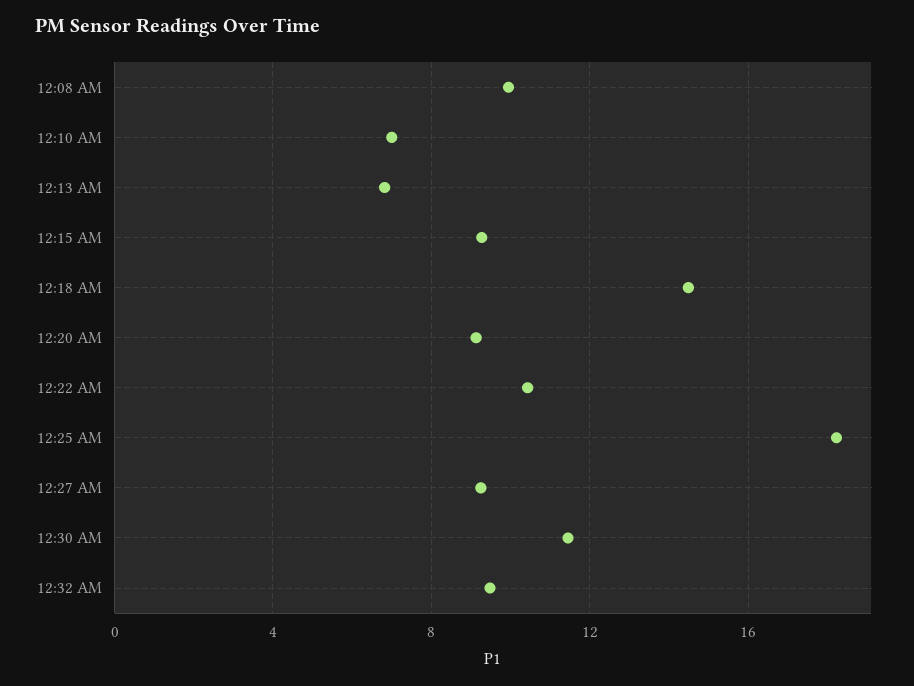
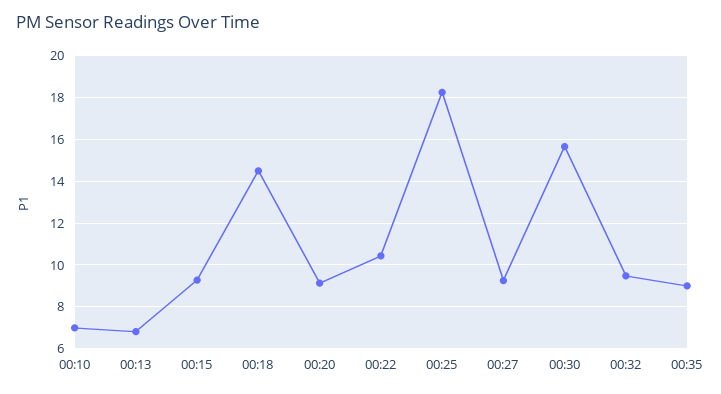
12:08 AM: 10 -> none
12:30 AM: 11.5 -> 15.5
00:35: none -> 9

